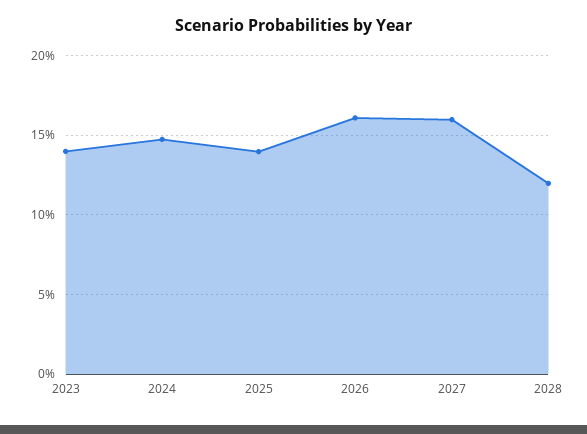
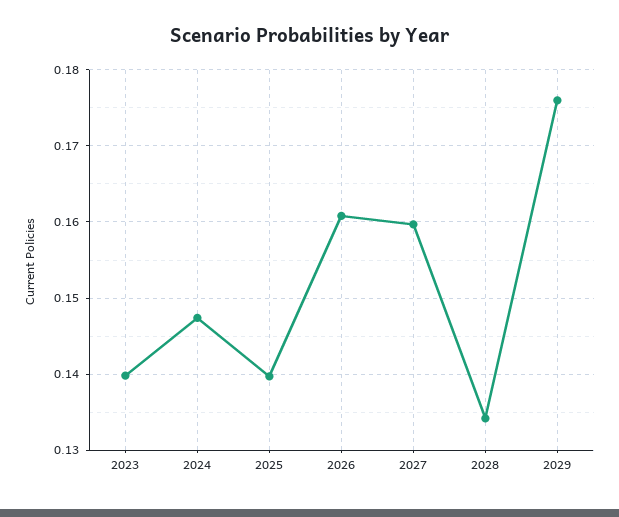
2028: 0.12 -> 0.134
2029: none -> 0.176

